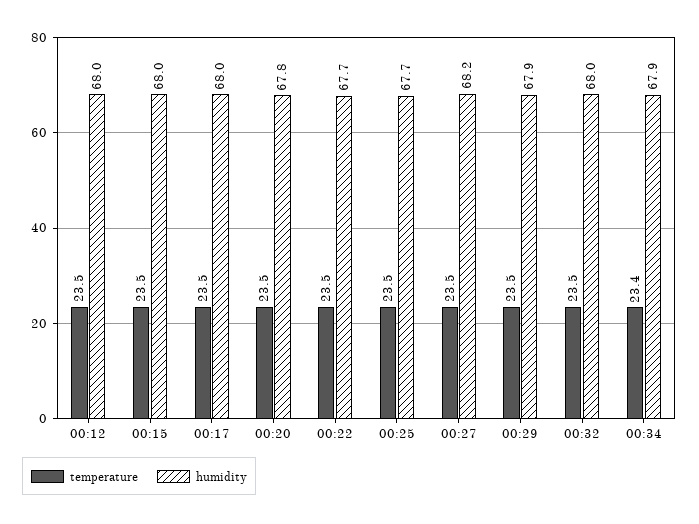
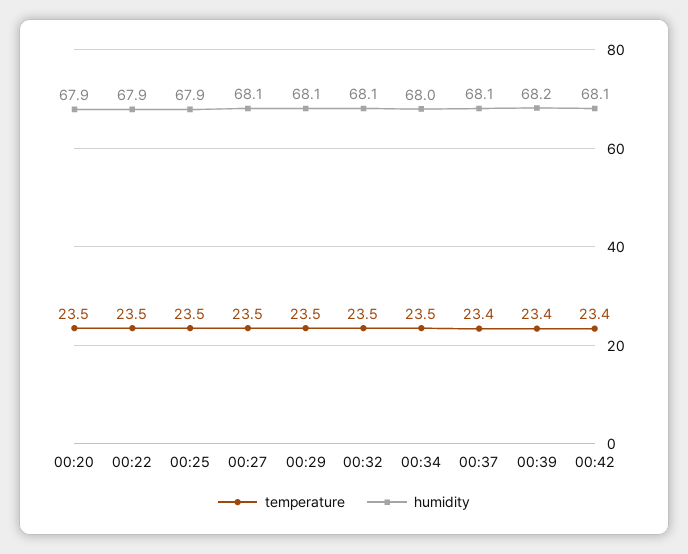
temperature, 00:12: 23.5 -> none
humidity, 00:12: 68 -> none
temperature, 00:15: 23.5 -> none
humidity, 00:15: 68 -> none
temperature, 00:17: 23.5 -> none
humidity, 00:17: 68 -> none
humidity, 00:20: 67.8 -> 67.9
humidity, 00:22: 67.7 -> 67.9
humidity, 00:25: 67.7 -> 67.9
humidity, 00:27: 68.2 -> 68.1
humidity, 00:29: 67.9 -> 68.1
humidity, 00:32: 68 -> 68.1
temperature, 00:34: 23.4 -> 23.5
humidity, 00:34: 67.9 -> 68
temperature, 00:37: none -> 23.4
humidity, 00:37: none -> 68.1
temperature, 00:39: none -> 23.4
humidity, 00:39: none -> 68.2
temperature, 00:42: none -> 23.4
humidity, 00:42: none -> 68.1

